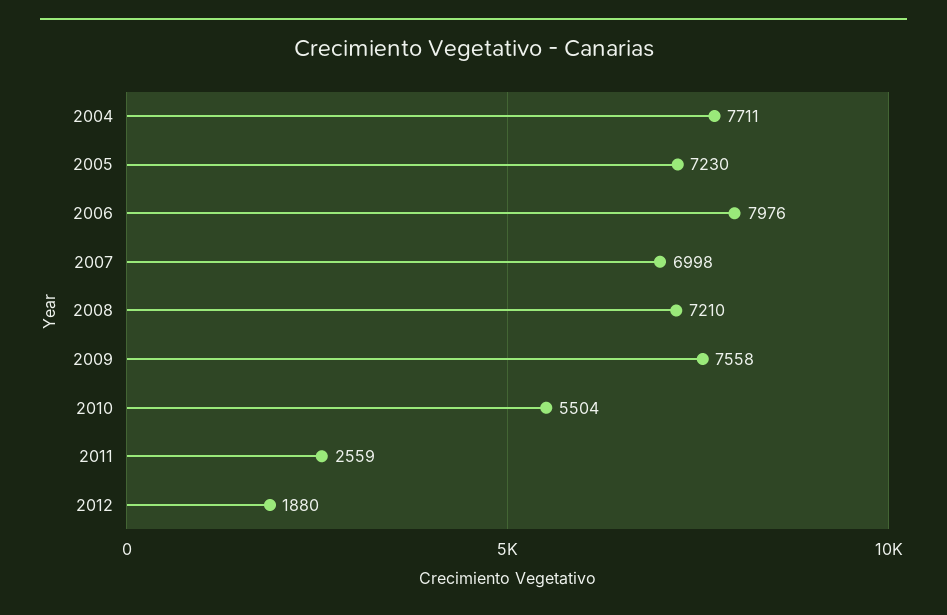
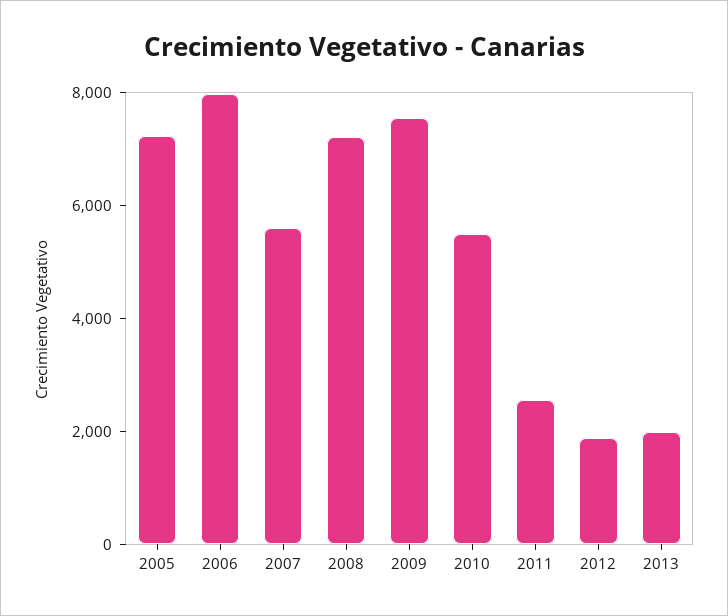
2004: 7711 -> none
2007: 6998 -> 5500
2013: none -> 2000

